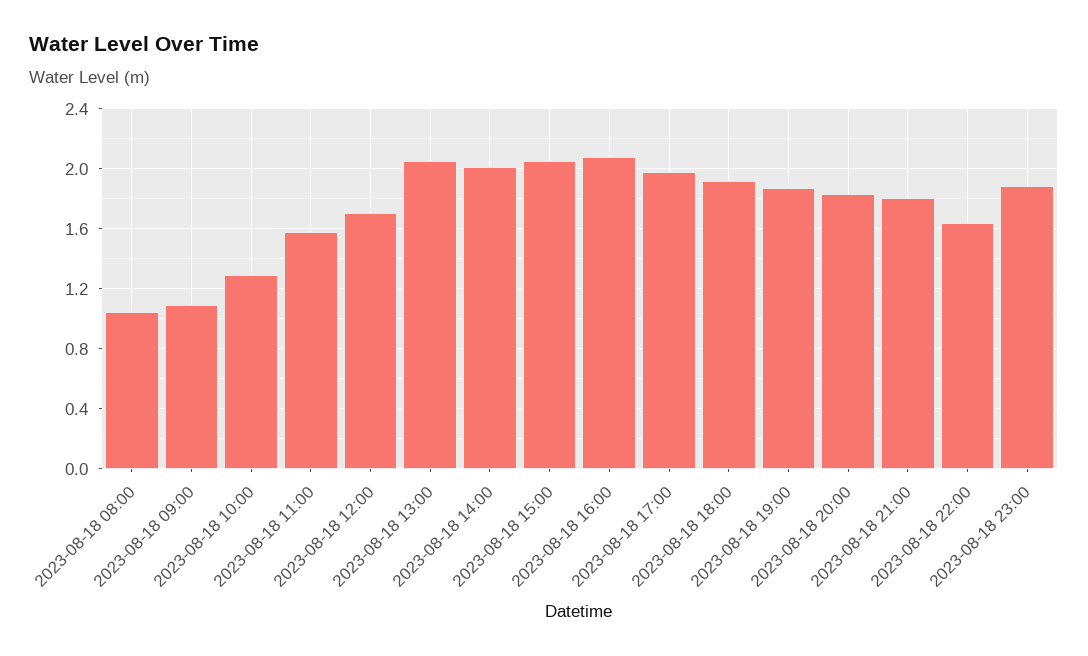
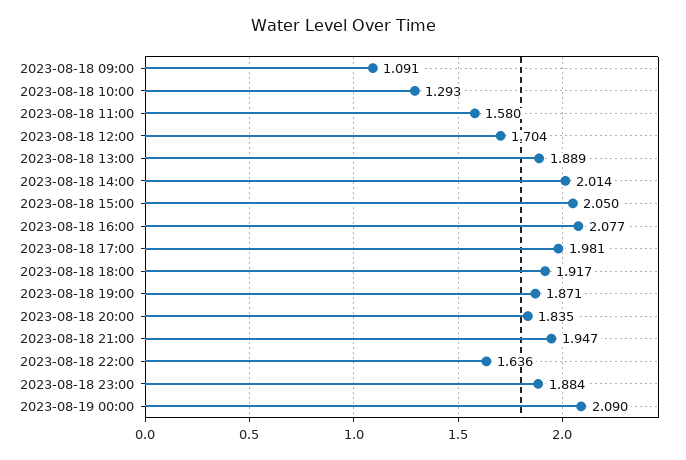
2023-08-18 08:00: 1.05 -> none
2023-08-18 13:00: 2.05 -> 1.889
2023-08-18 21:00: 1.8 -> 1.947
2023-08-19 00:00: none -> 2.09

